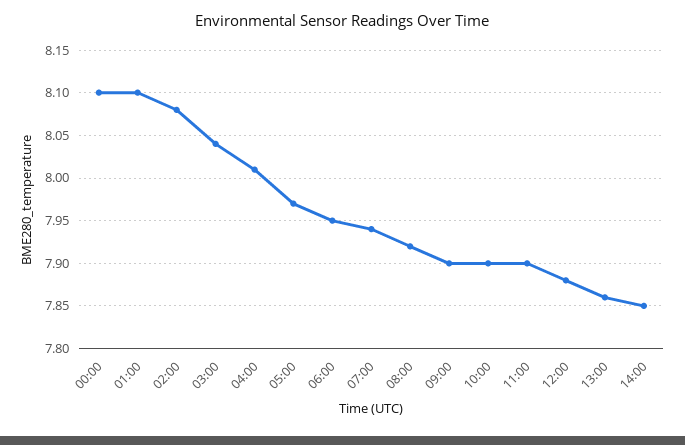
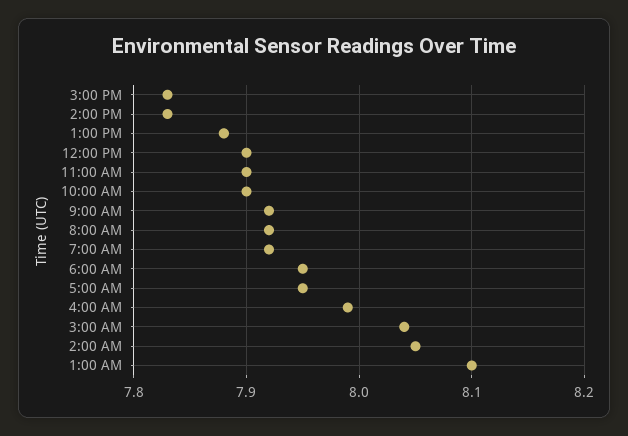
00:00: 8.1 -> none
02:00: 8.08 -> 8.05
04:00: 8.01 -> 7.99
05:00: 7.97 -> 7.95
07:00: 7.94 -> 7.92
09:00: 7.9 -> 7.92
12:00: 7.88 -> 7.9
13:00: 7.86 -> 7.88
14:00: 7.85 -> 7.83
3:00 PM: none -> 7.83

